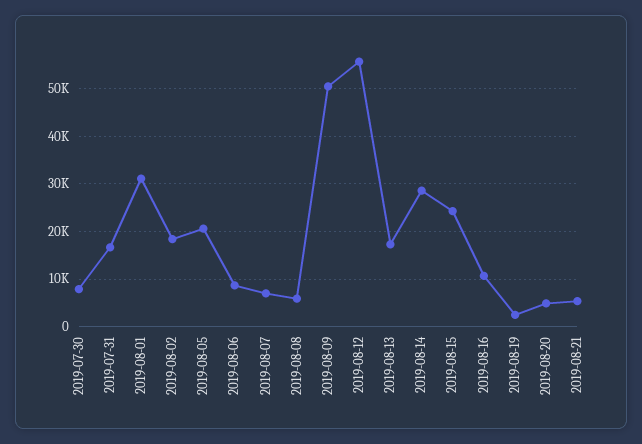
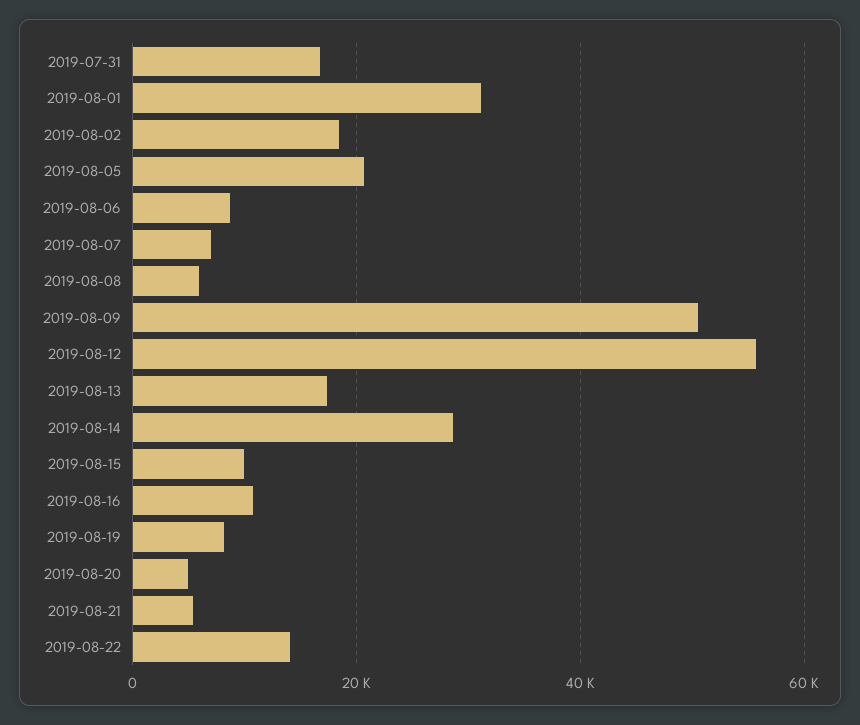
2019-07-30: 8000 -> none
2019-08-15: 24000 -> 10000
2019-08-19: 2000 -> 8000
2019-08-22: none -> 14000

